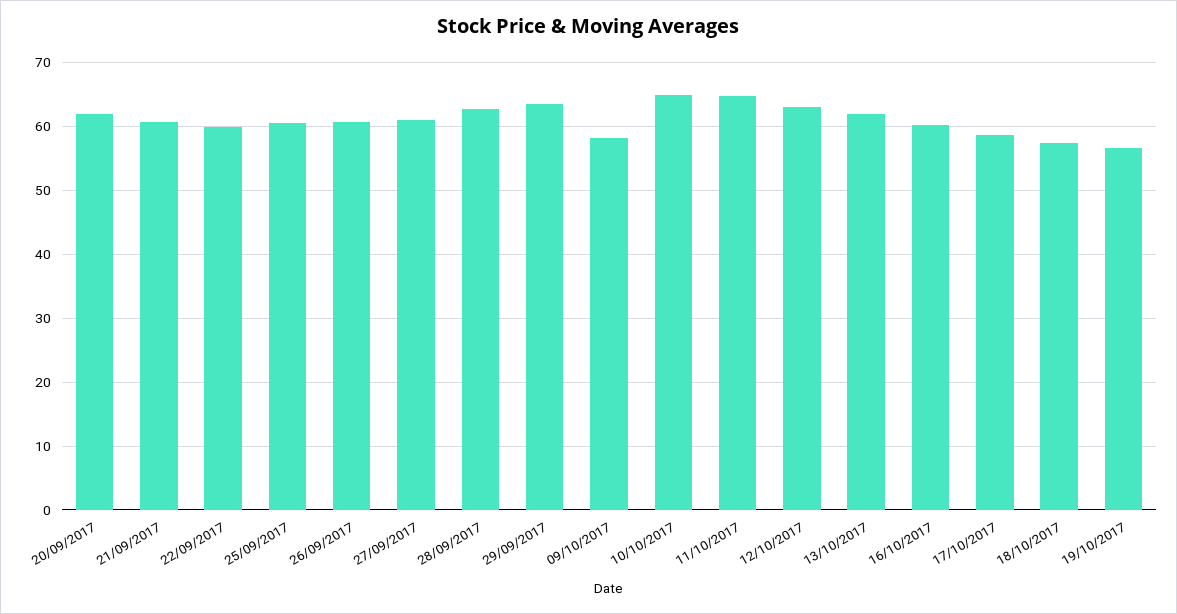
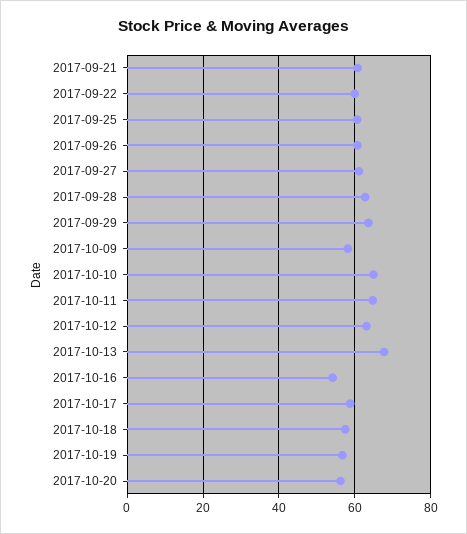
20/09/2017: 62 -> none
13/10/2017: 62 -> 68
16/10/2017: 60 -> 54
2017-10-20: none -> 56

